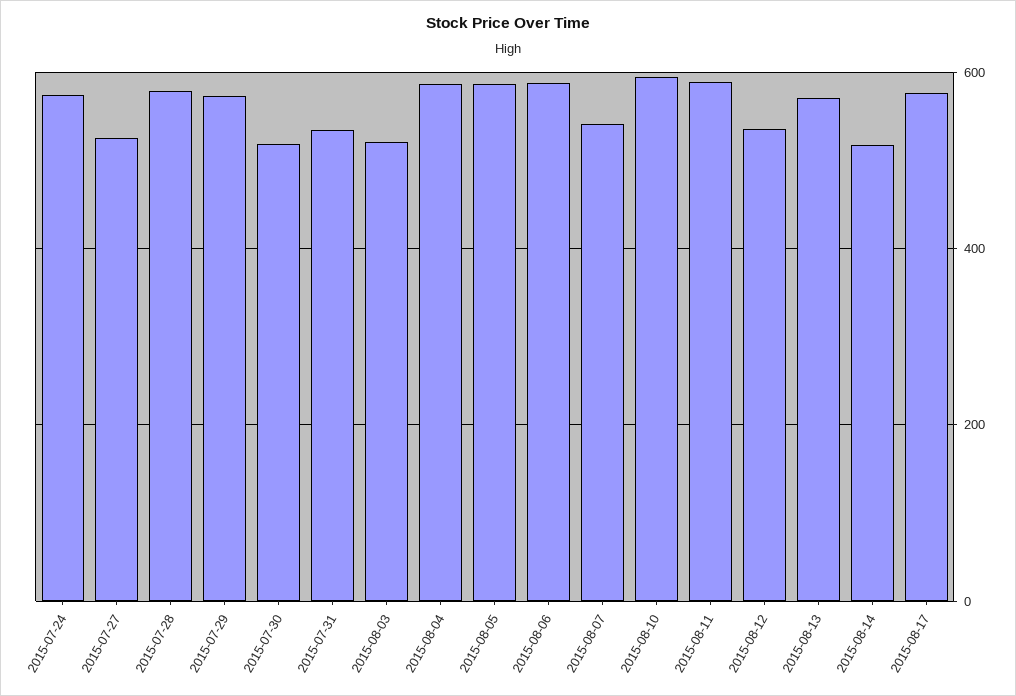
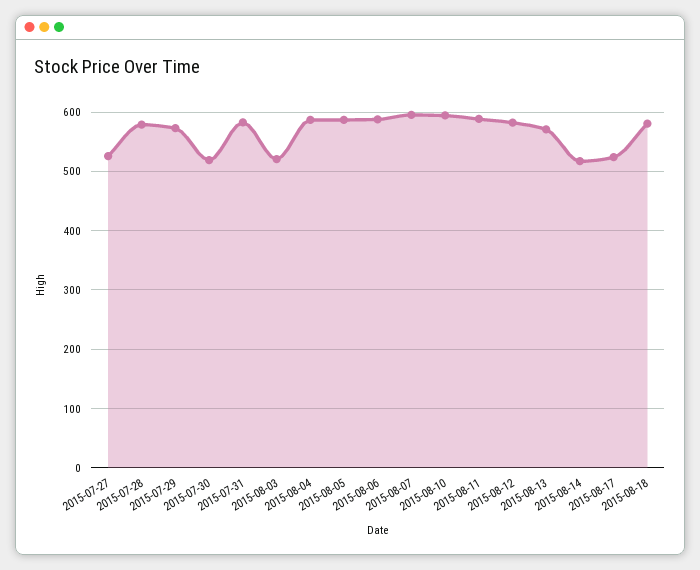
2015-07-24: 580 -> none
2015-07-31: 540 -> 580
2015-08-07: 540 -> 600
2015-08-12: 540 -> 580
2015-08-17: 580 -> 520
2015-08-18: none -> 580

